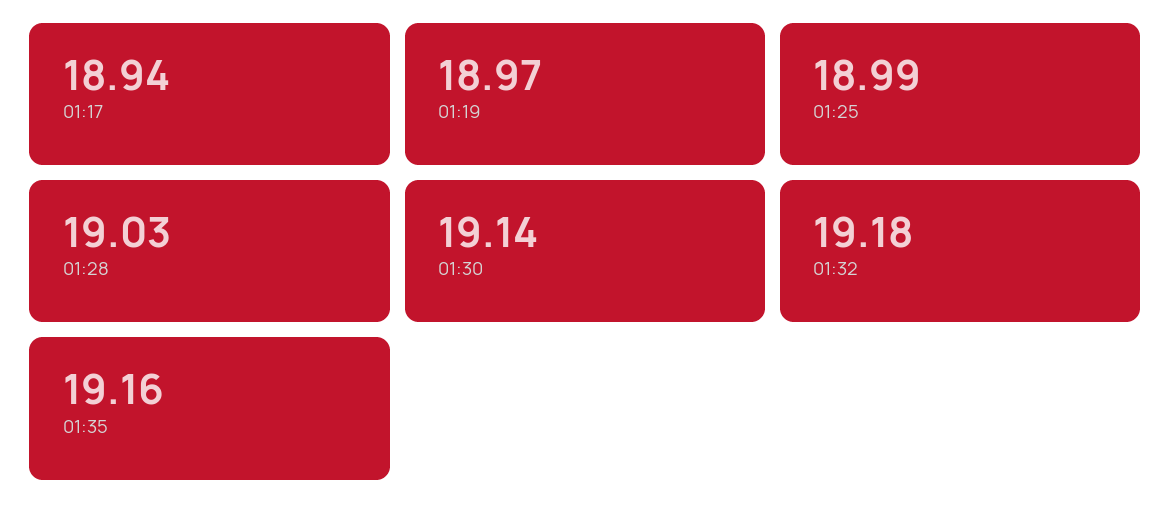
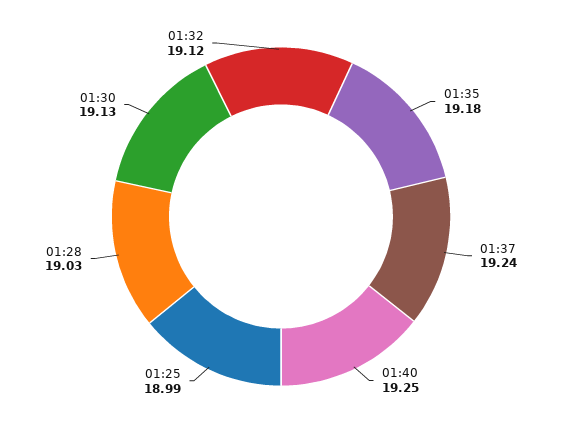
01:17: 18.94 -> none
01:19: 18.97 -> none
01:30: 19.14 -> 19.13
01:32: 19.18 -> 19.12
01:35: 19.16 -> 19.18
01:37: none -> 19.24
01:40: none -> 19.25

